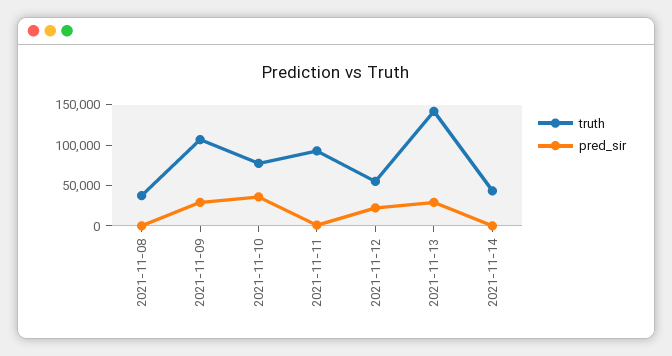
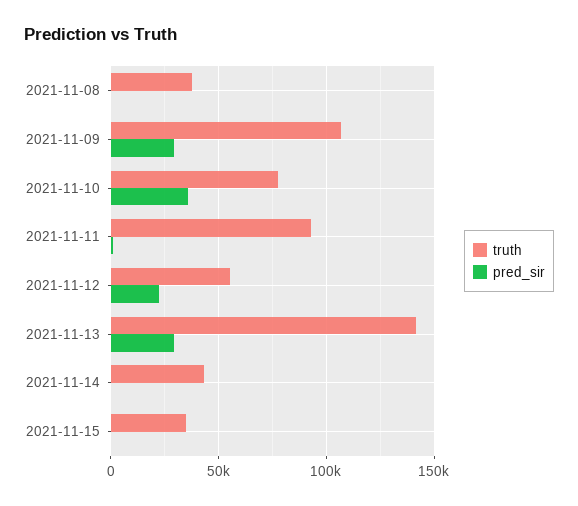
truth, 2021-11-15: none -> 35000
pred_sir, 2021-11-15: none -> 0

